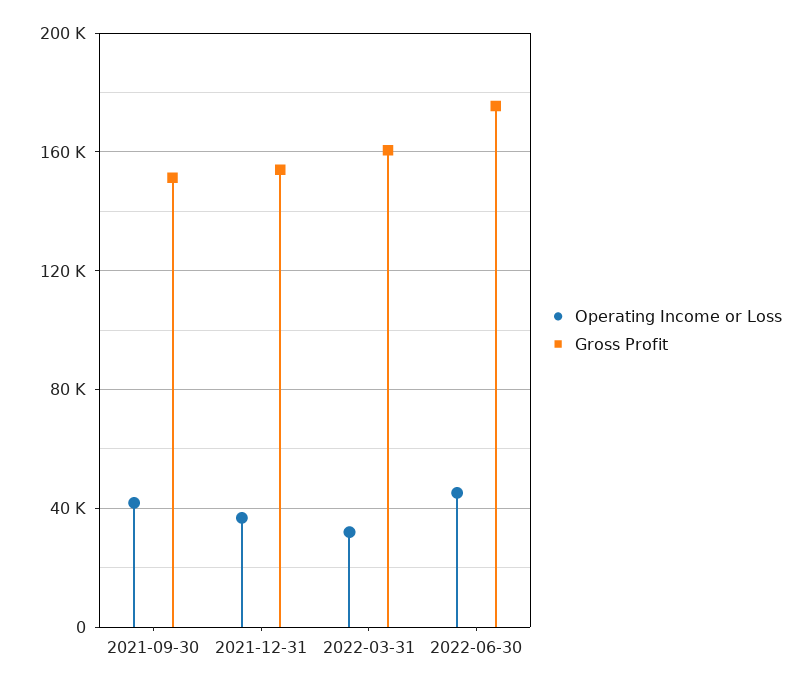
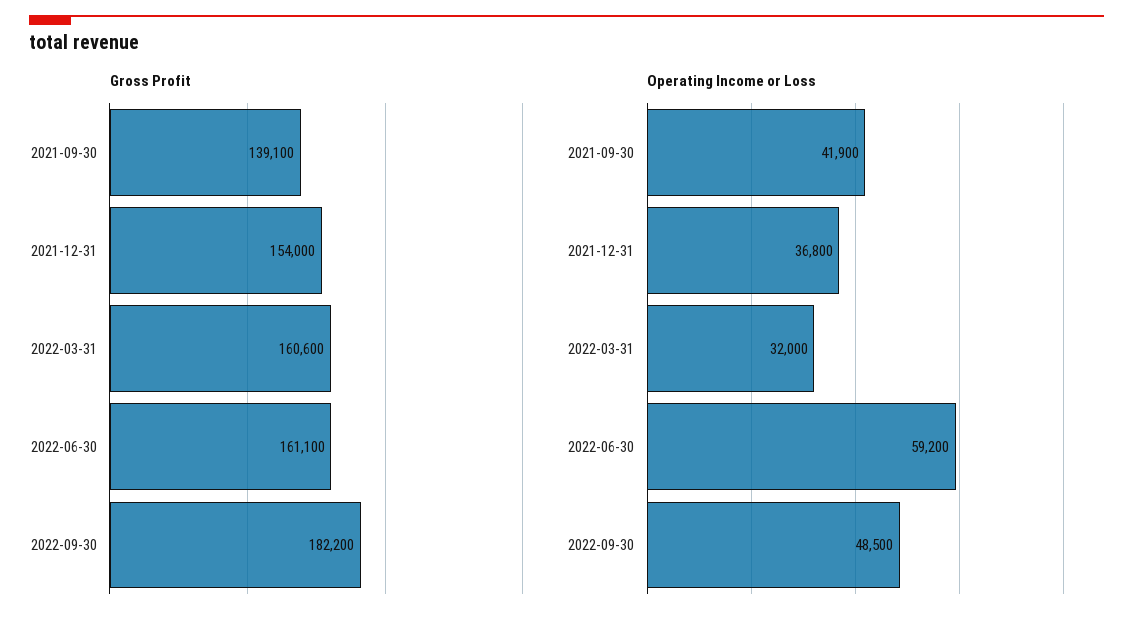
Gross Profit, 2021-09-30: 150000 -> 139100
Operating Income or Loss, 2022-06-30: 45000 -> 59200
Gross Profit, 2022-06-30: 175000 -> 161100
Gross Profit, 2022-09-30: none -> 182200
Operating Income or Loss, 2022-09-30: none -> 48500

